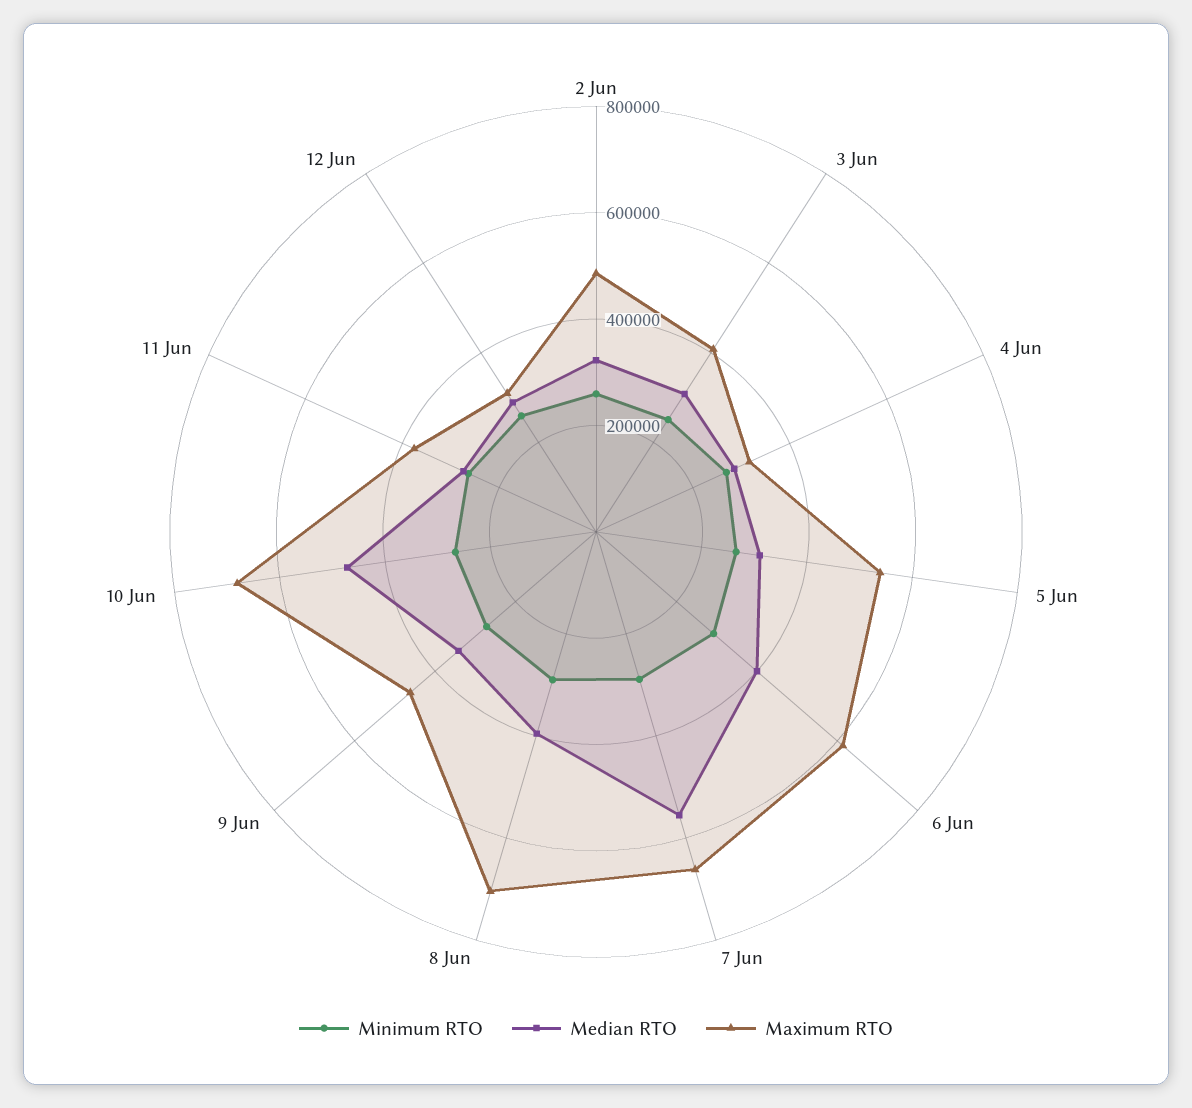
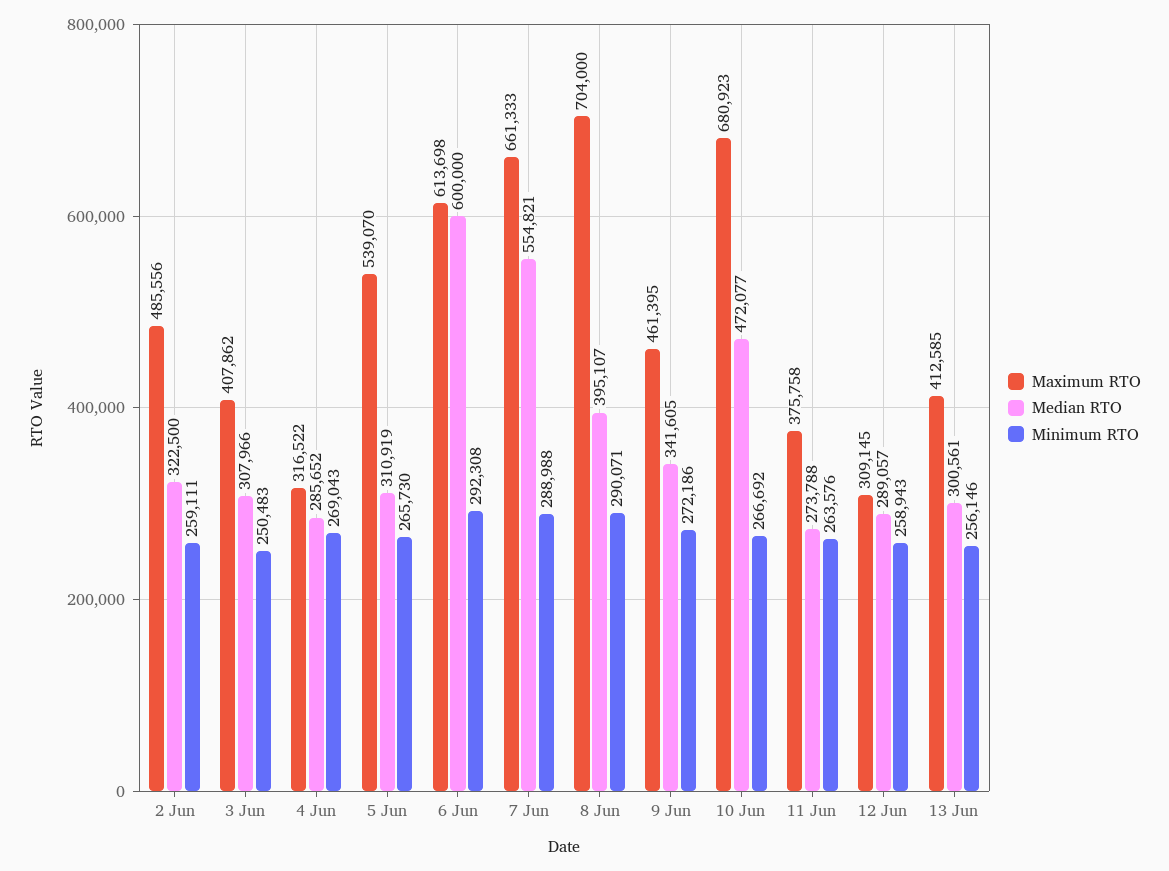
Median RTO, 6 Jun: 400000 -> 600000
Maximum RTO, 13 Jun: none -> 412585
Median RTO, 13 Jun: none -> 300561
Minimum RTO, 13 Jun: none -> 256146

